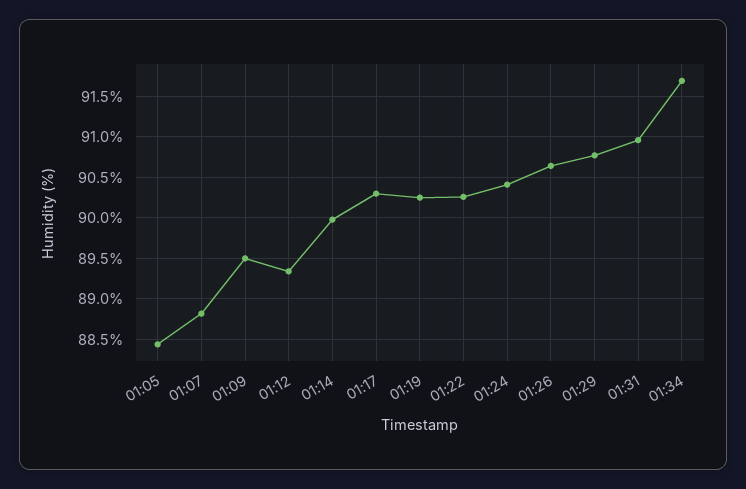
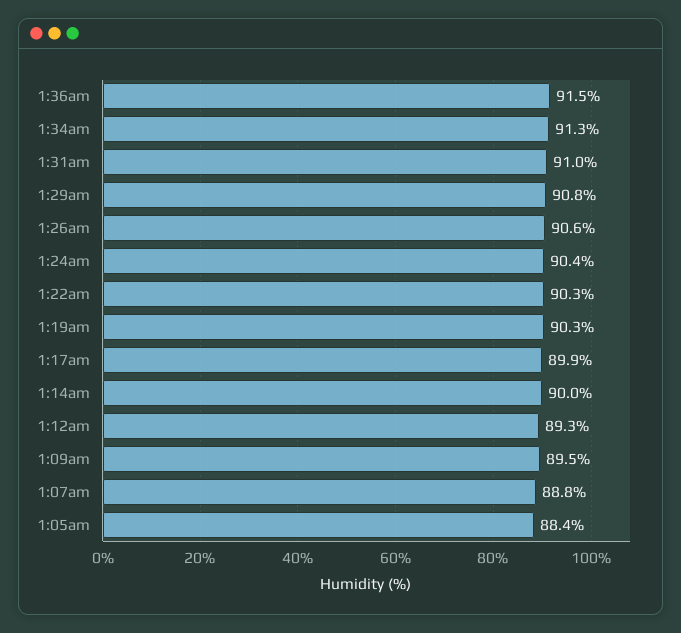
01:17: 90.3 -> 89.9
01:34: 91.7 -> 91.3
1:36am: none -> 91.5

